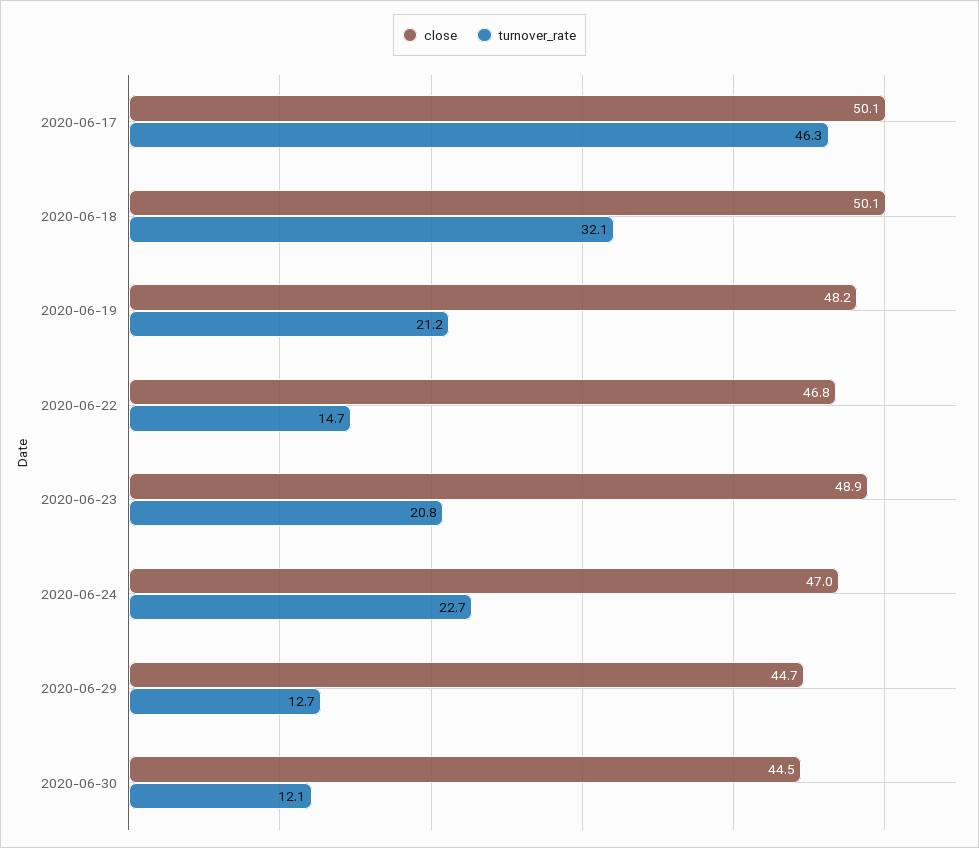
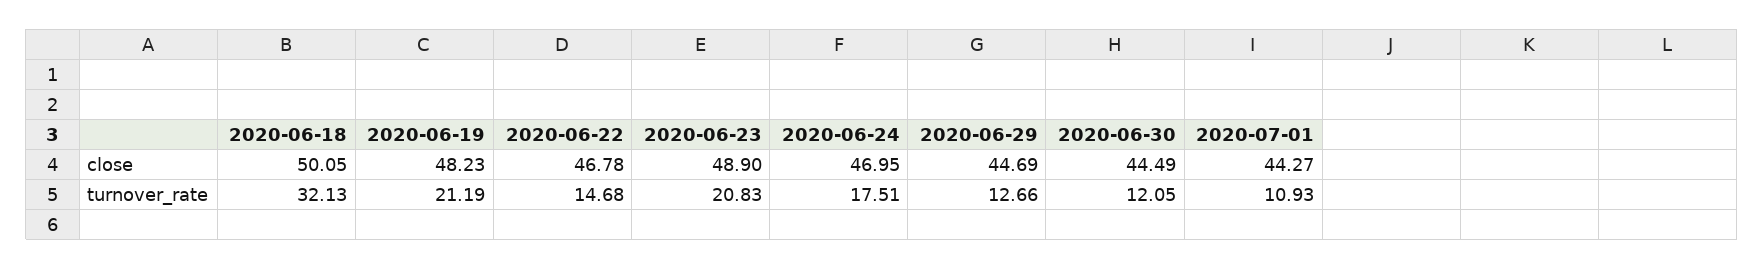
close, 2020-06-17: 50.1 -> none
turnover_rate, 2020-06-17: 46.3 -> none
turnover_rate, 2020-06-24: 22.7 -> 17.51
close, 2020-07-01: none -> 44.27
turnover_rate, 2020-07-01: none -> 10.93

